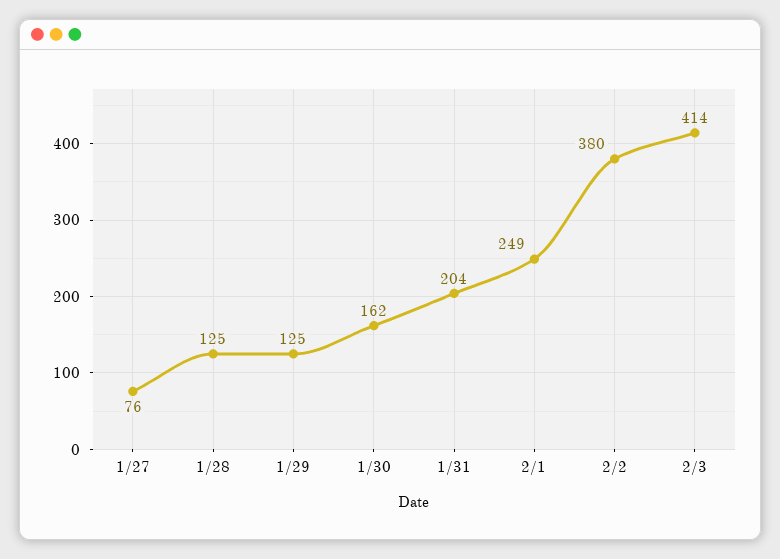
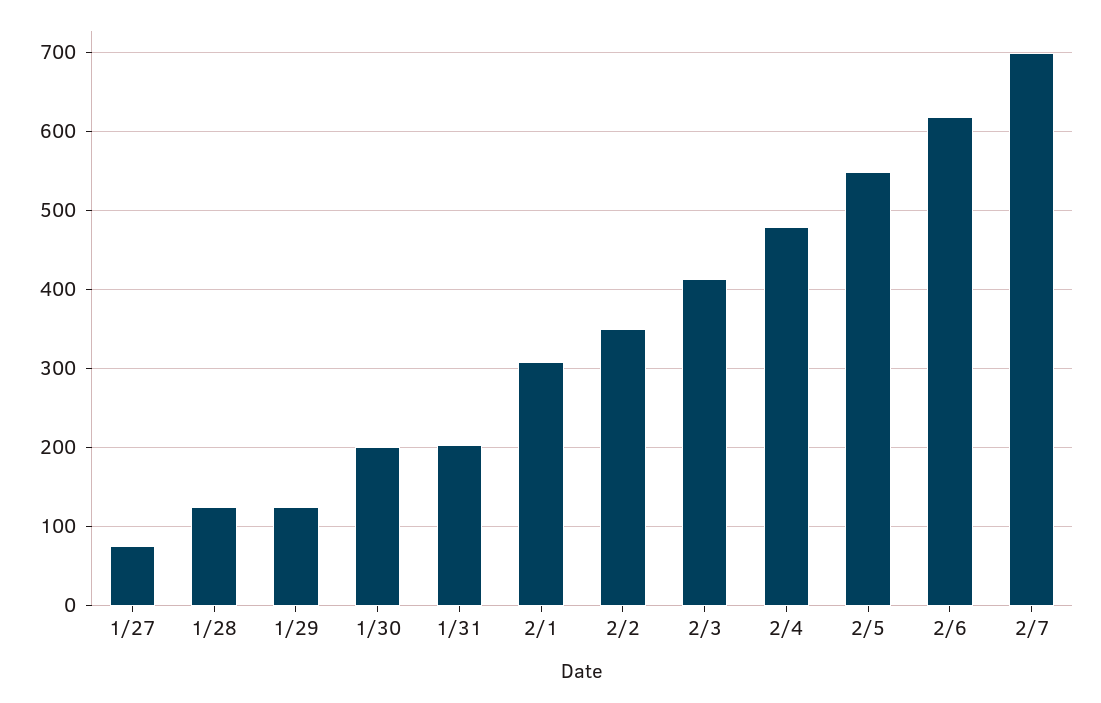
1/30: 162 -> 200
2/1: 249 -> 310
2/2: 380 -> 350
2/4: none -> 480
2/5: none -> 550
2/6: none -> 620
2/7: none -> 700

